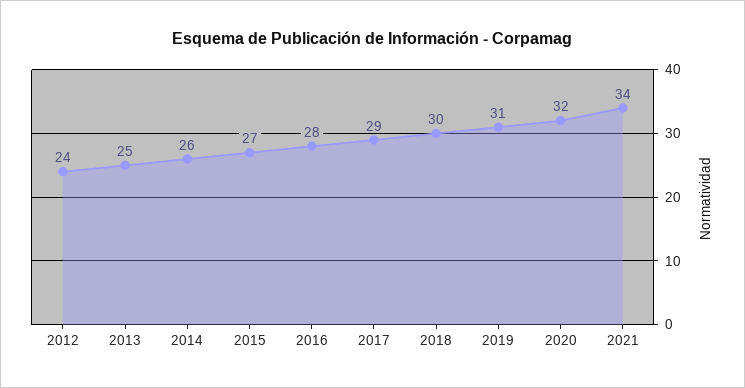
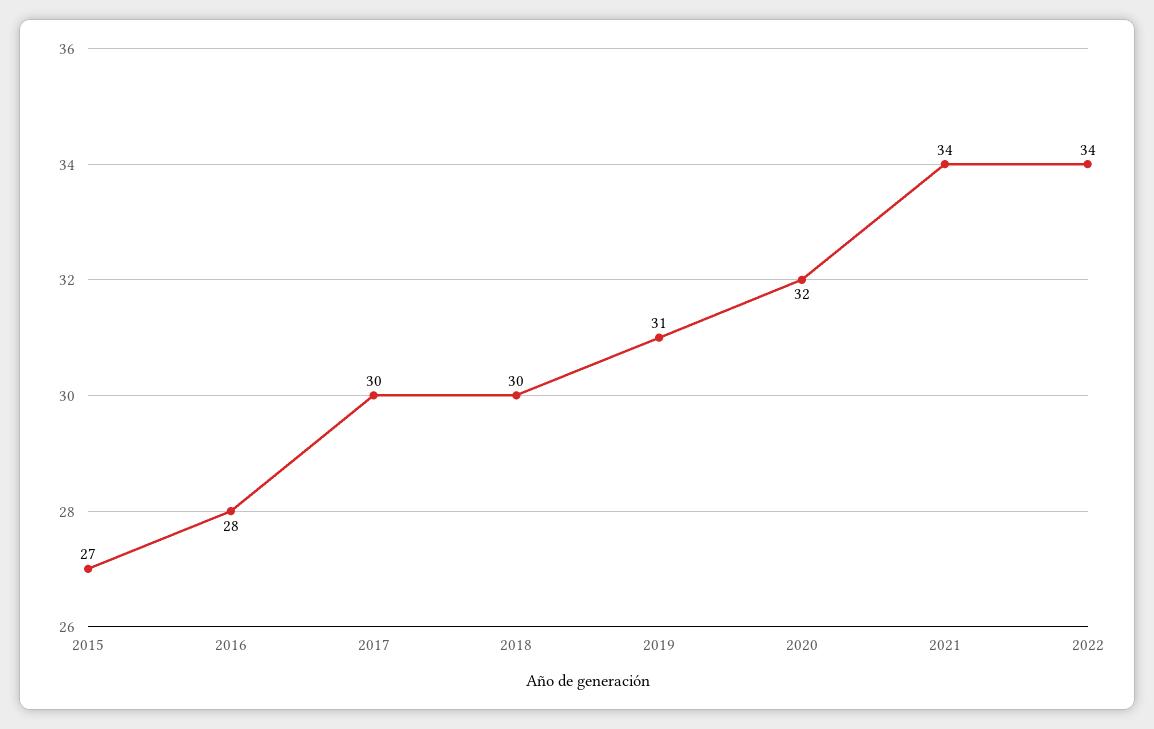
2012: 24 -> none
2013: 25 -> none
2014: 26 -> none
2017: 29 -> 30
2022: none -> 34

